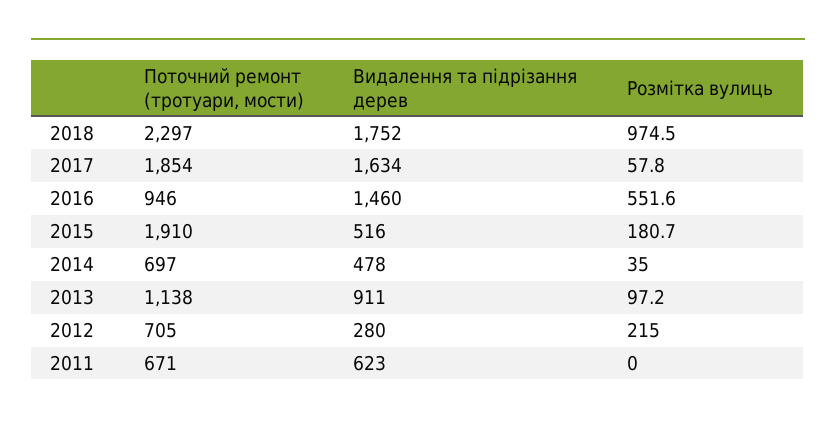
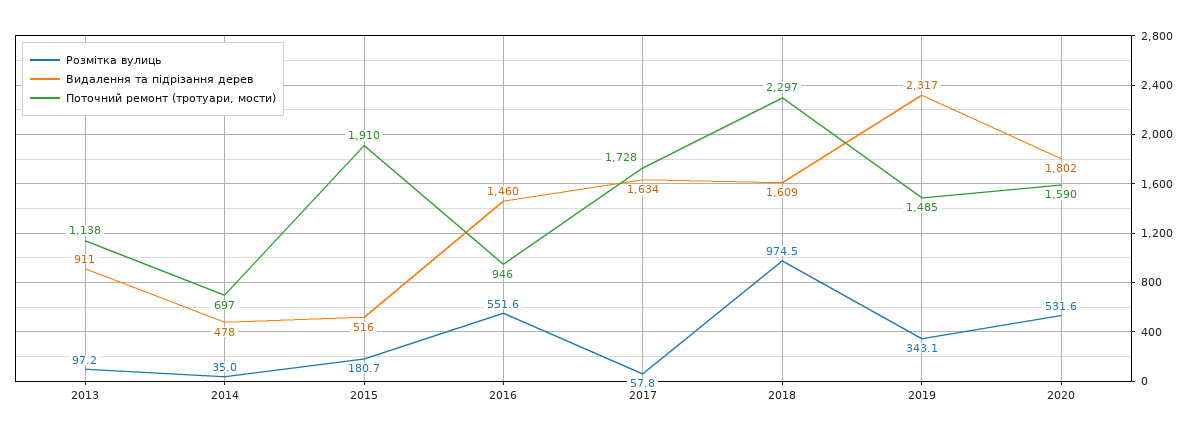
Видалення та підрізання дерев, 2018: 1752 -> 1609
Поточний ремонт (тротуари, мости), 2017: 1854 -> 1728
Поточний ремонт (тротуари, мости), 2012: 705 -> none
Видалення та підрізання дерев, 2012: 280 -> none
Розмітка вулиць, 2012: 215 -> none
Поточний ремонт (тротуари, мости), 2011: 671 -> none
Видалення та підрізання дерев, 2011: 623 -> none
Розмітка вулиць, 2011: 0 -> none
Розмітка вулиць, 2019: none -> 343.1
Видалення та підрізання дерев, 2019: none -> 2317
Поточний ремонт (тротуари, мости), 2019: none -> 1485
Розмітка вулиць, 2020: none -> 531.6
Видалення та підрізання дерев, 2020: none -> 1802
Поточний ремонт (тротуари, мости), 2020: none -> 1590

